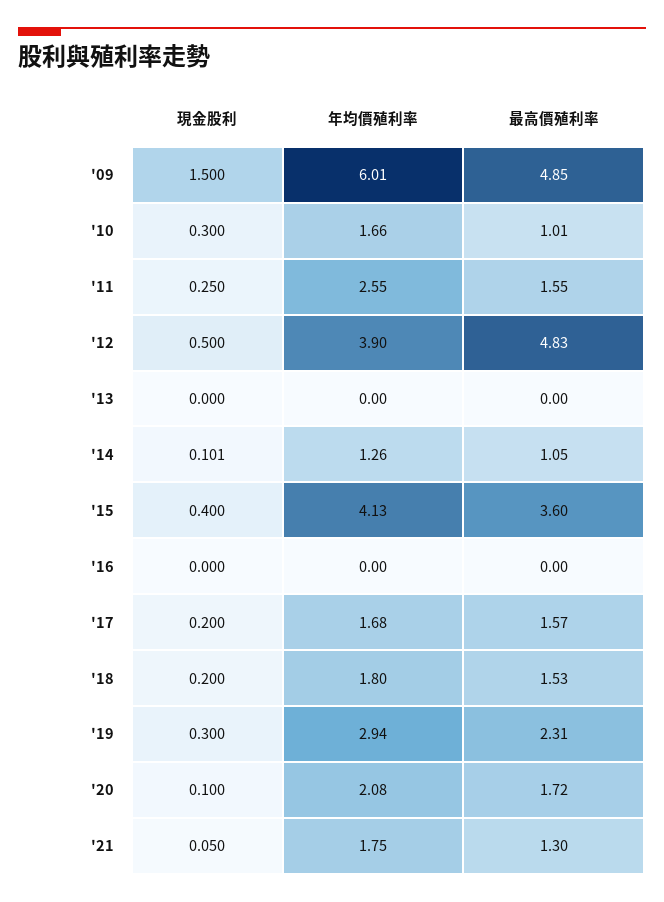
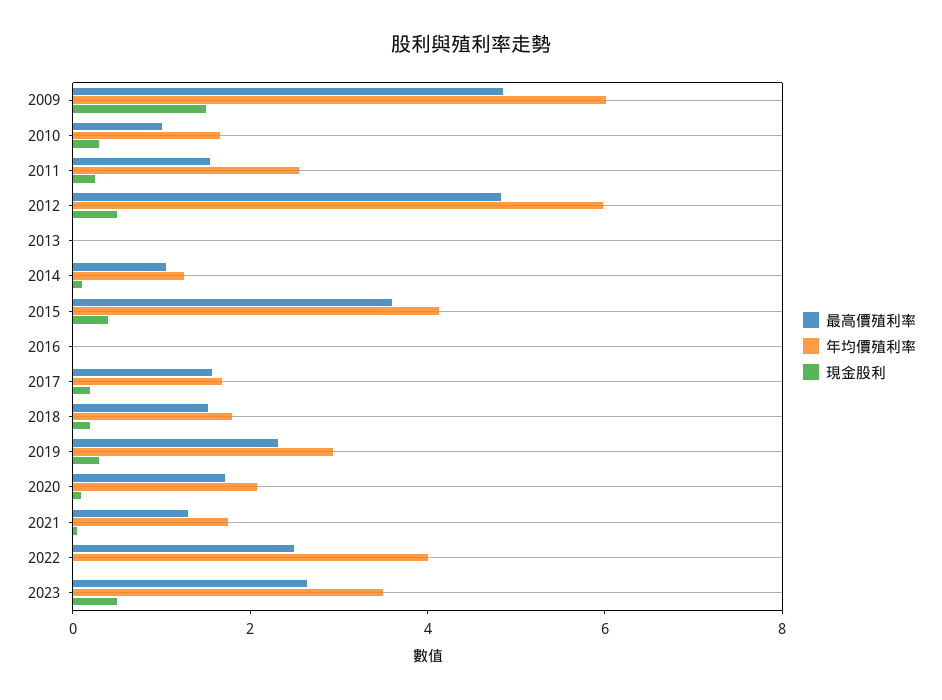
年均價殖利率, '12: 3.9 -> 6
最高價殖利率, 2022: none -> 2.5
年均價殖利率, 2022: none -> 4
現金股利, 2022: none -> 0
最高價殖利率, 2023: none -> 2.5
年均價殖利率, 2023: none -> 3.5
現金股利, 2023: none -> 0.5

